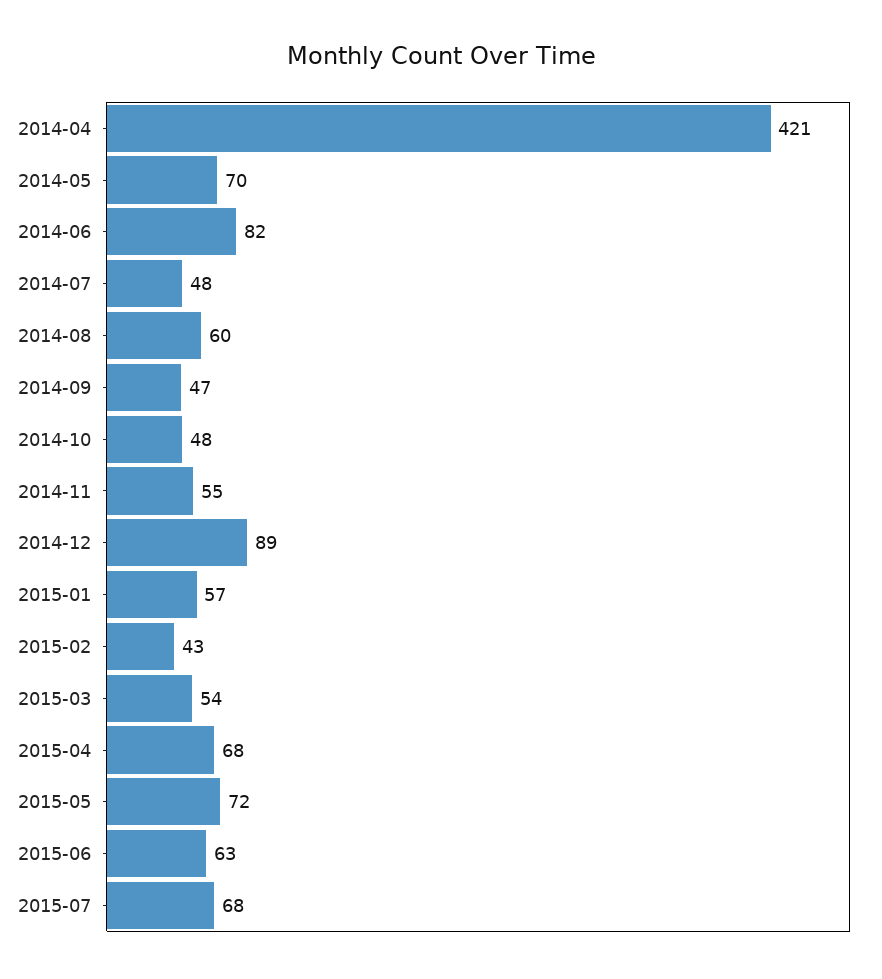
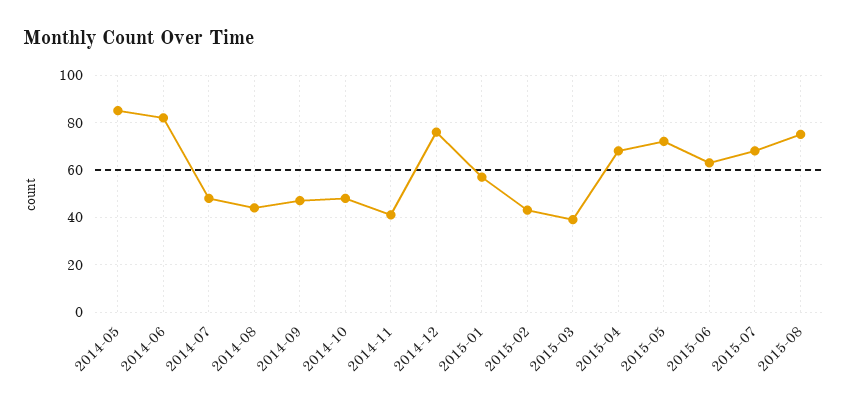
2014-04: 421 -> none
2014-05: 70 -> 85
2014-08: 60 -> 45
2014-11: 55 -> 40
2014-12: 89 -> 75
2015-03: 54 -> 40
2015-08: none -> 75

